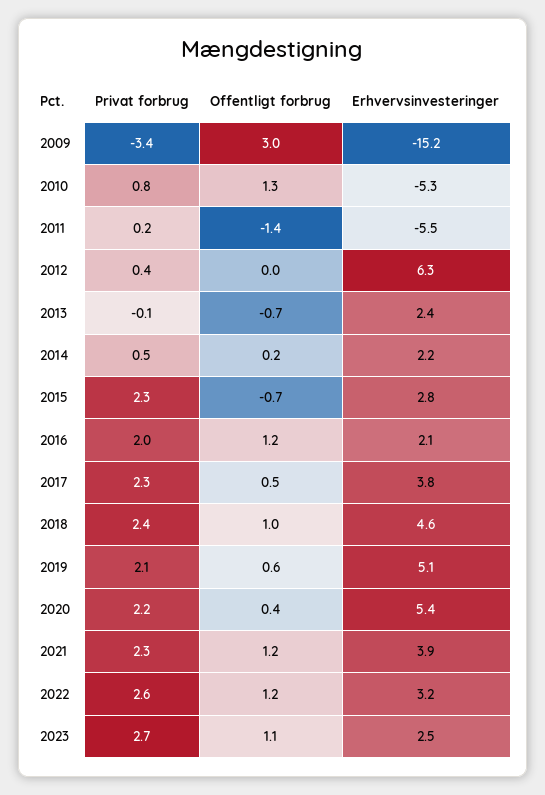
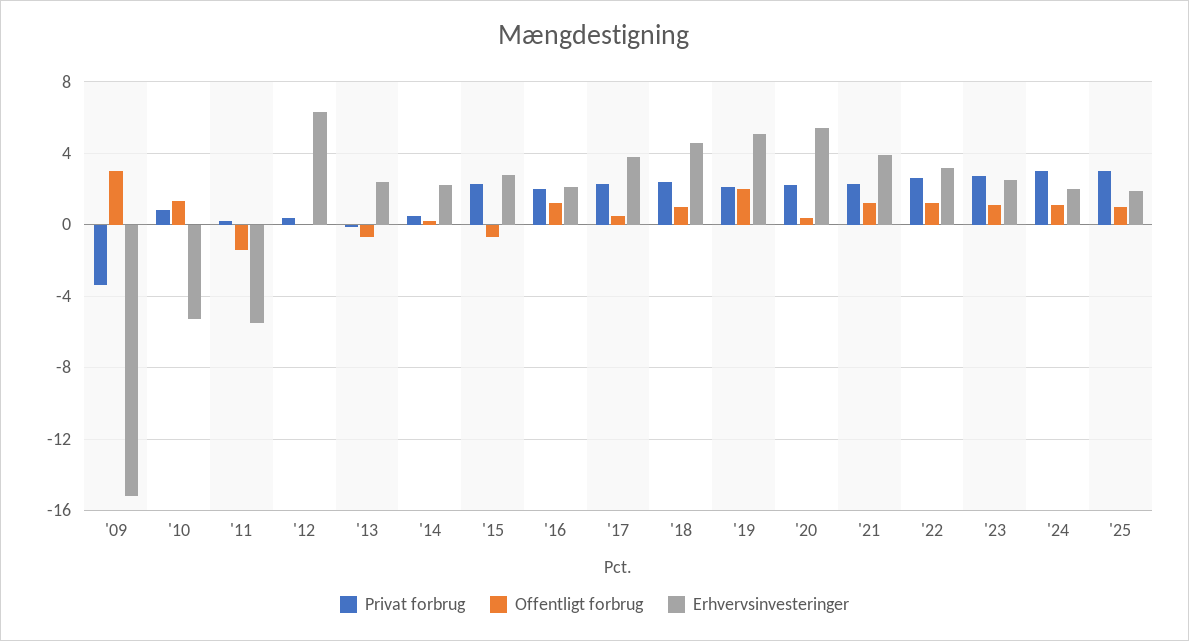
Offentligt forbrug, 2019: 0.6 -> 2
Privat forbrug, '24: none -> 3
Offentligt forbrug, '24: none -> 1
Erhvervsinvesteringer, '24: none -> 2
Privat forbrug, '25: none -> 3
Offentligt forbrug, '25: none -> 1
Erhvervsinvesteringer, '25: none -> 2

